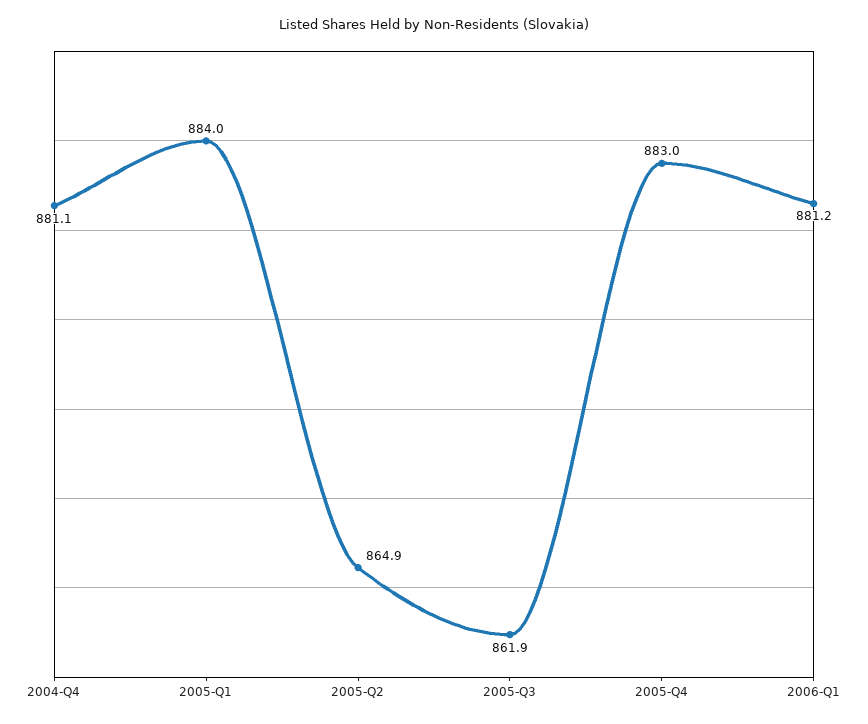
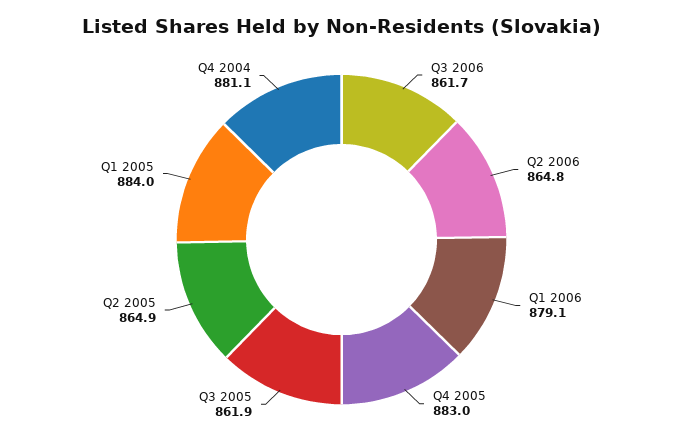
2006-Q1: 881.2 -> 879.1
Q3 2006: none -> 861.7
Q2 2006: none -> 864.8

